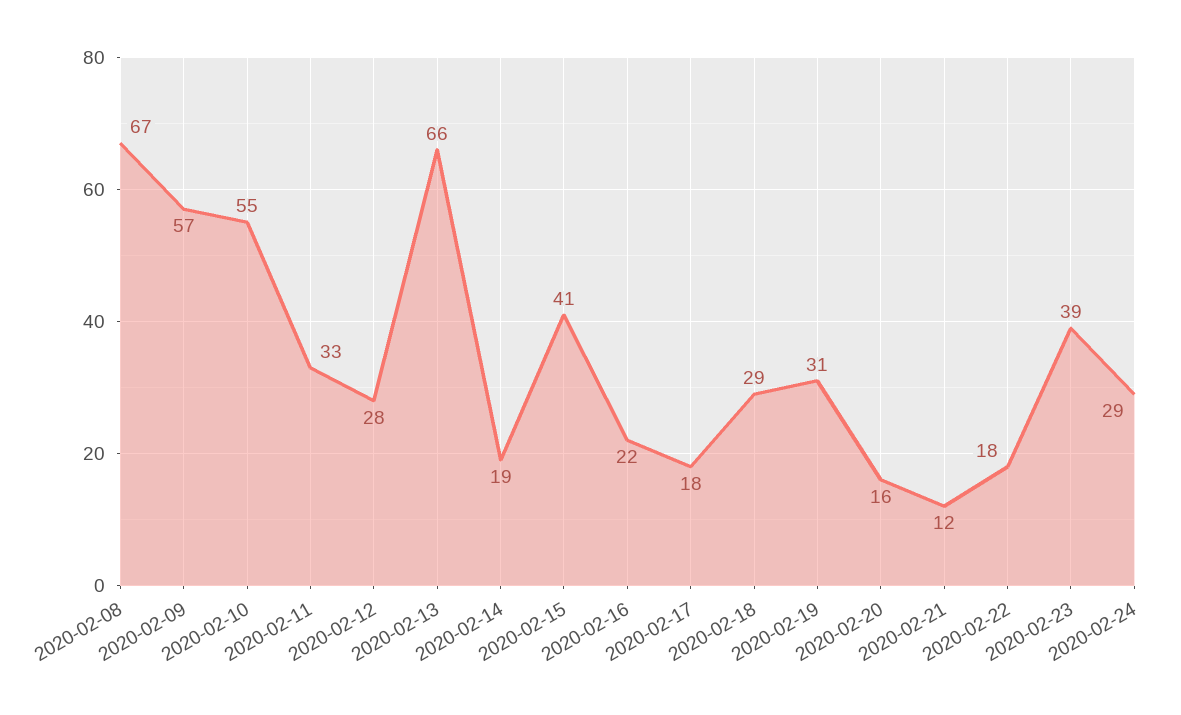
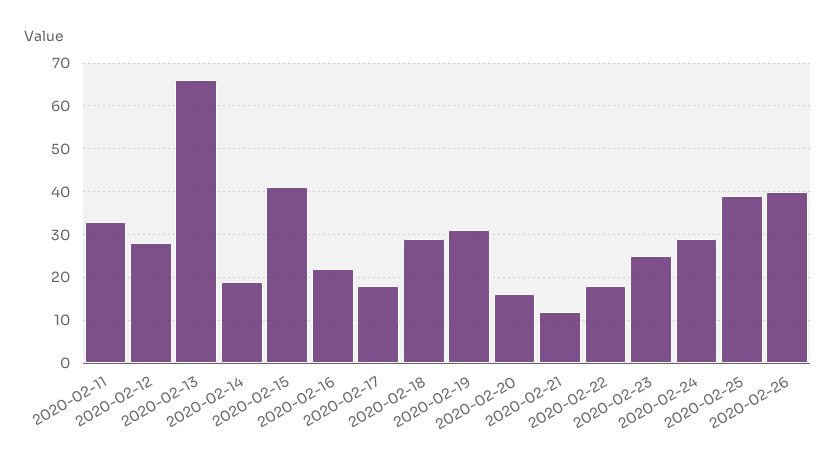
2020-02-08: 67 -> none
2020-02-09: 57 -> none
2020-02-10: 55 -> none
2020-02-23: 39 -> 25
2020-02-25: none -> 40
2020-02-26: none -> 40

